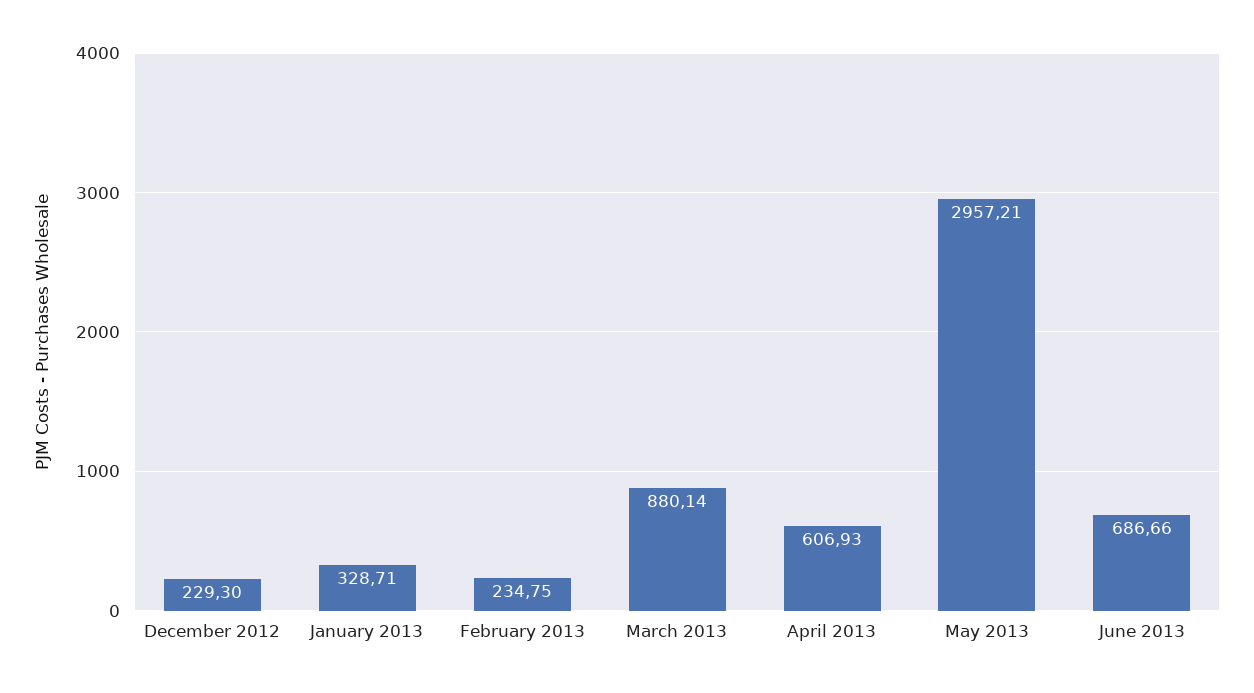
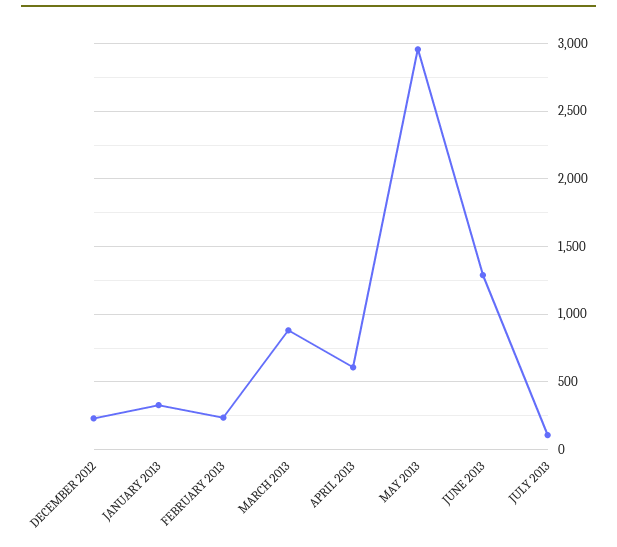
June 2013: 686.66 -> 1300
JULY 2013: none -> 100

